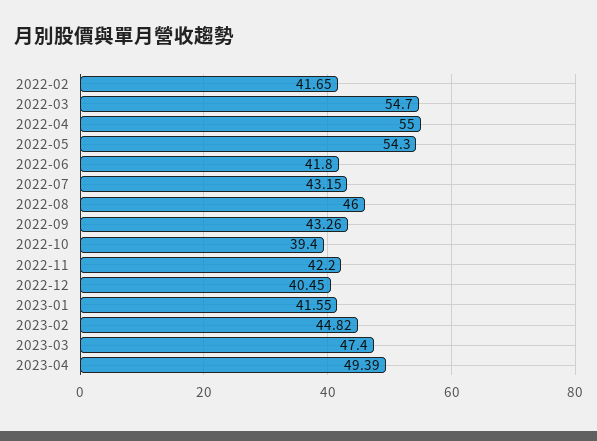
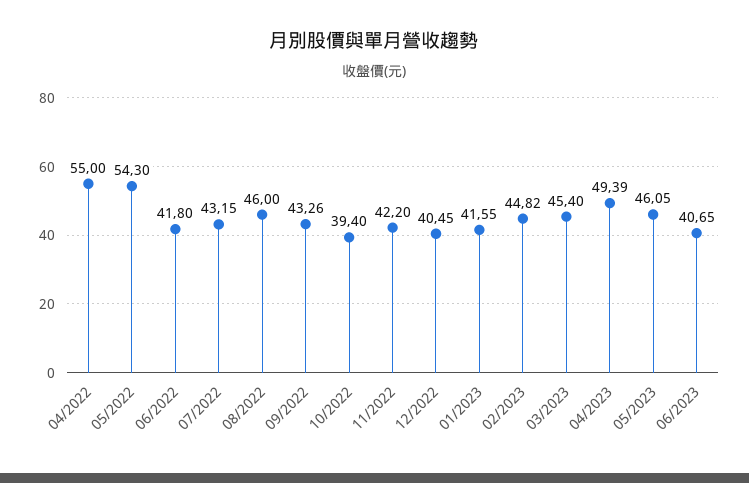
2022-02: 41.65 -> none
2022-03: 54.7 -> none
2023-03: 47.4 -> 45.4
05/2023: none -> 46.05
06/2023: none -> 40.65

